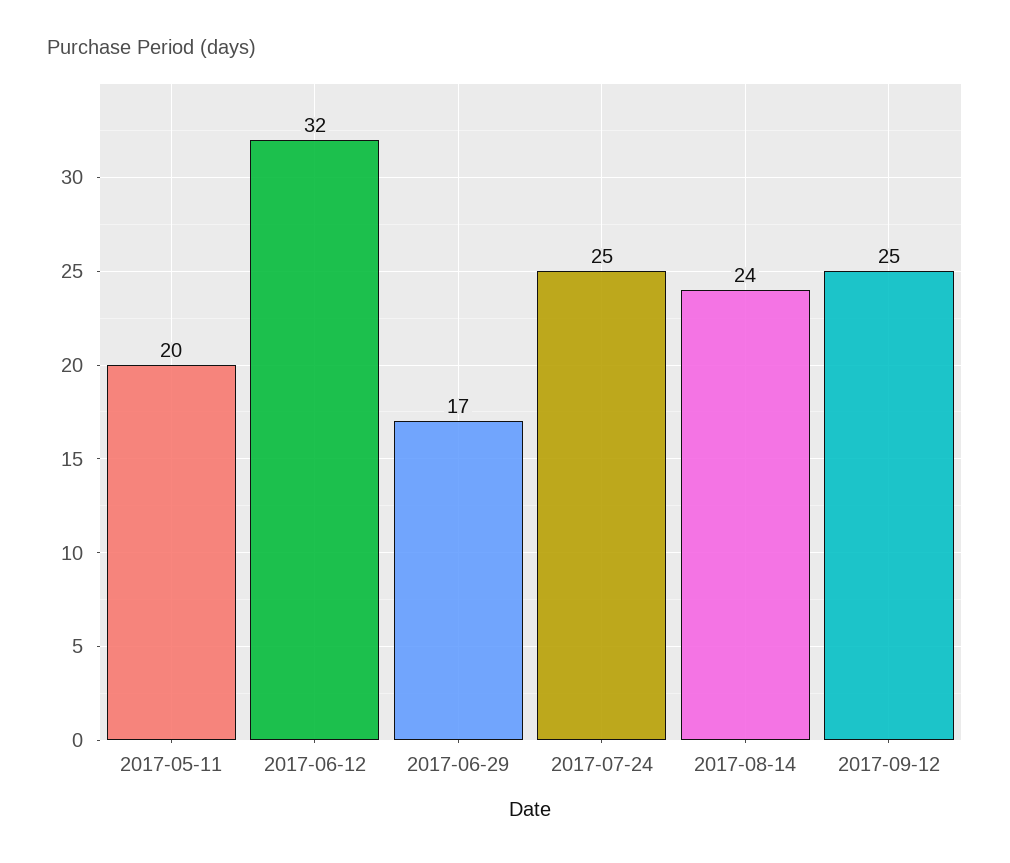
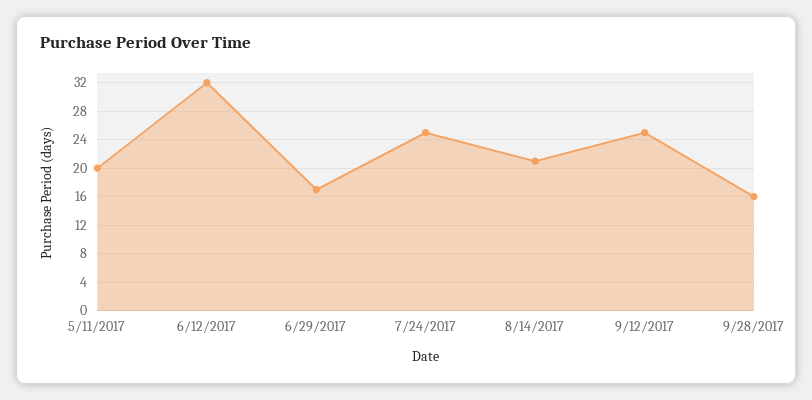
2017-08-14: 24 -> 21
9/28/2017: none -> 16

